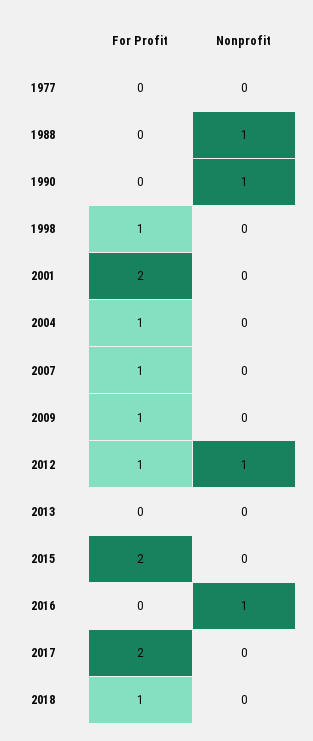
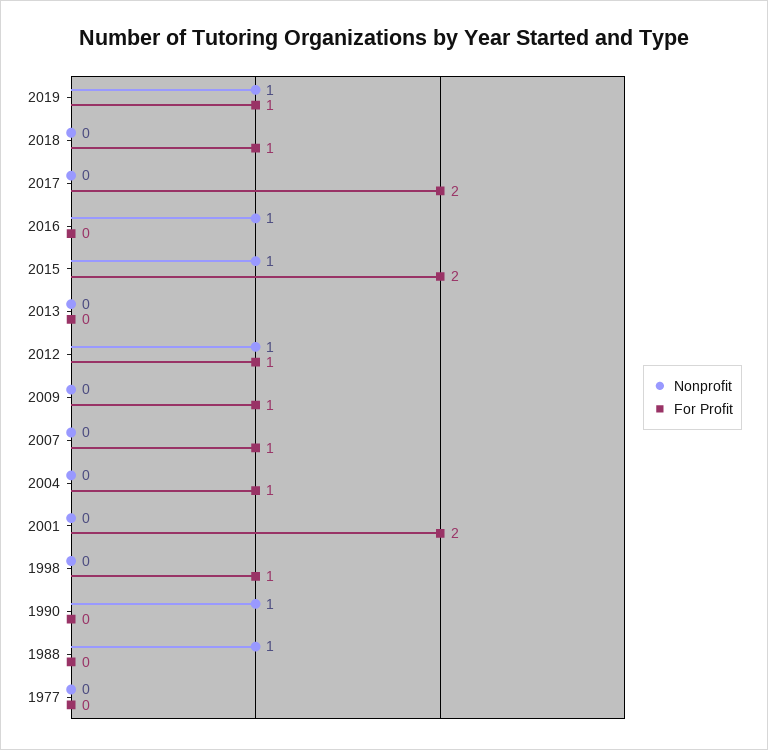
Nonprofit, 2015: 0 -> 1
Nonprofit, 2019: none -> 1
For Profit, 2019: none -> 1

